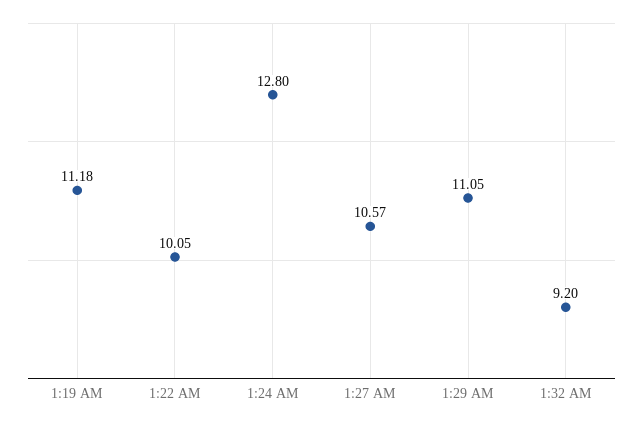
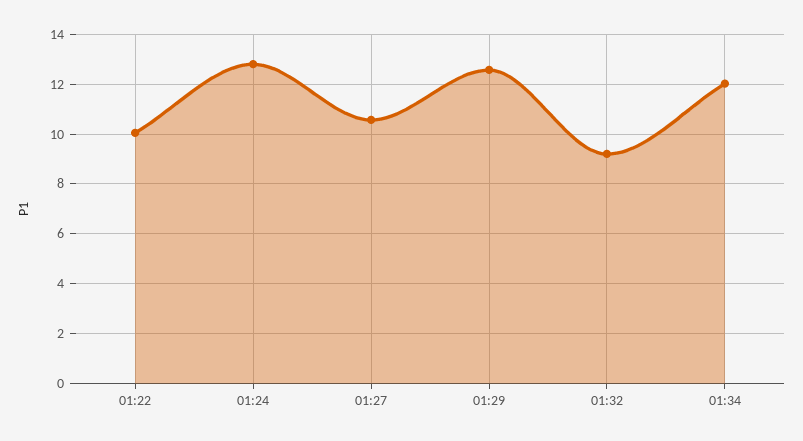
1:19 AM: 11.18 -> none
1:29 AM: 11.05 -> 12.5
01:34: none -> 12

